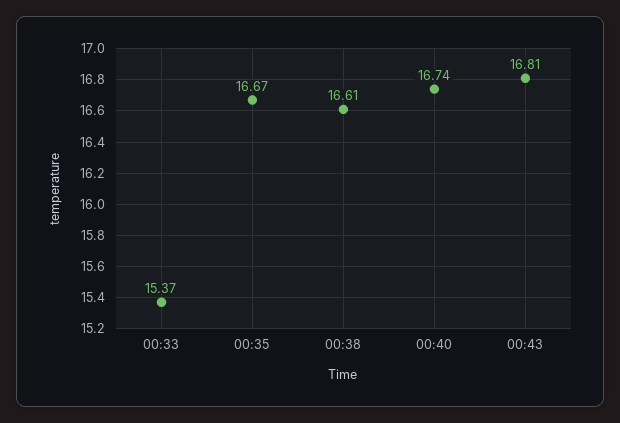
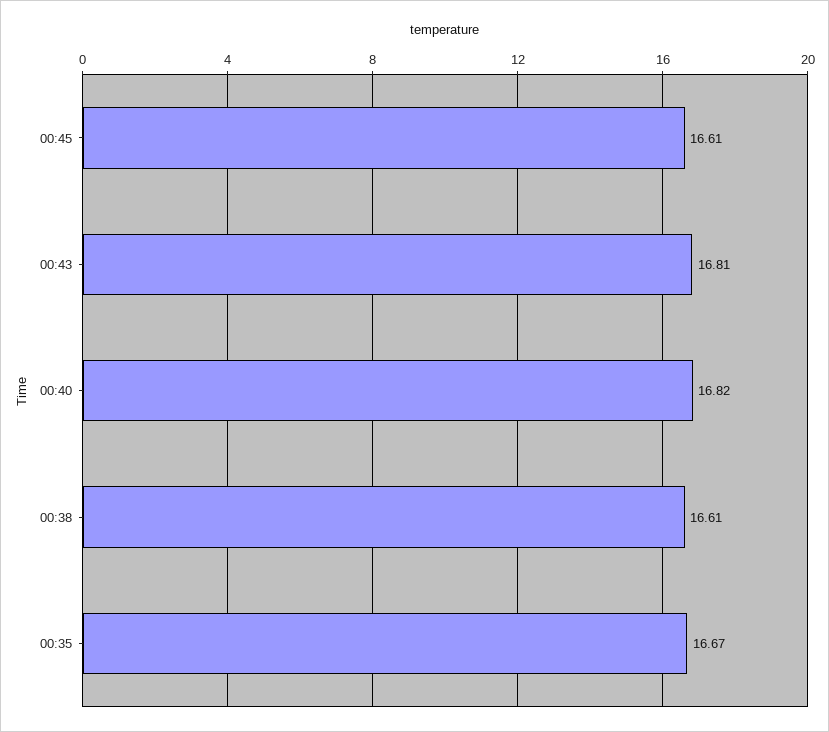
00:33: 15.37 -> none
00:40: 16.74 -> 16.82
00:45: none -> 16.61

